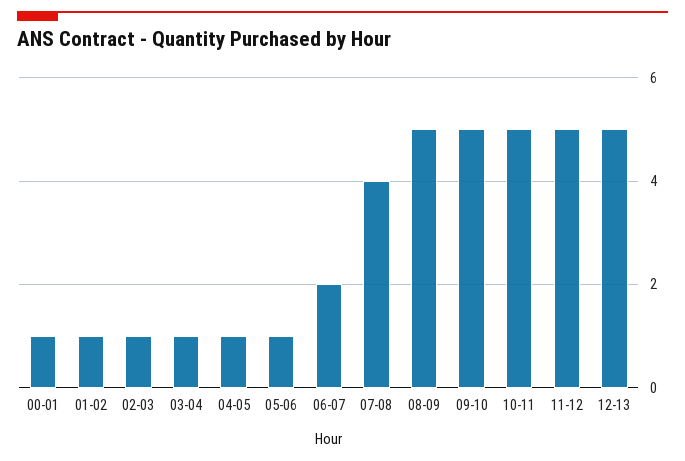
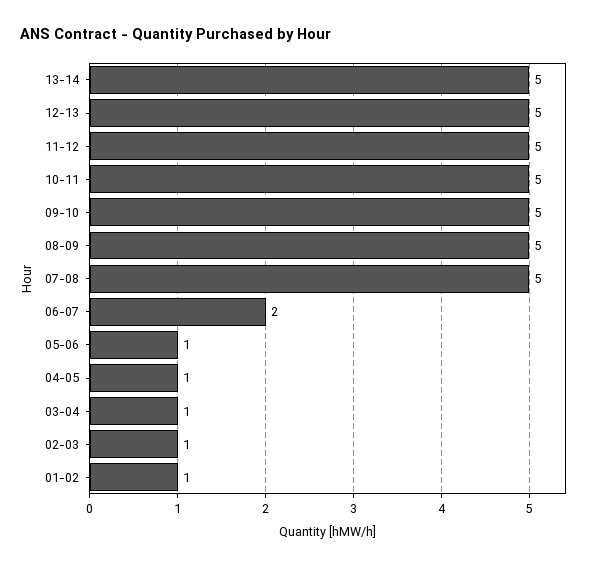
00-01: 1 -> none
07-08: 4 -> 5
13-14: none -> 5

